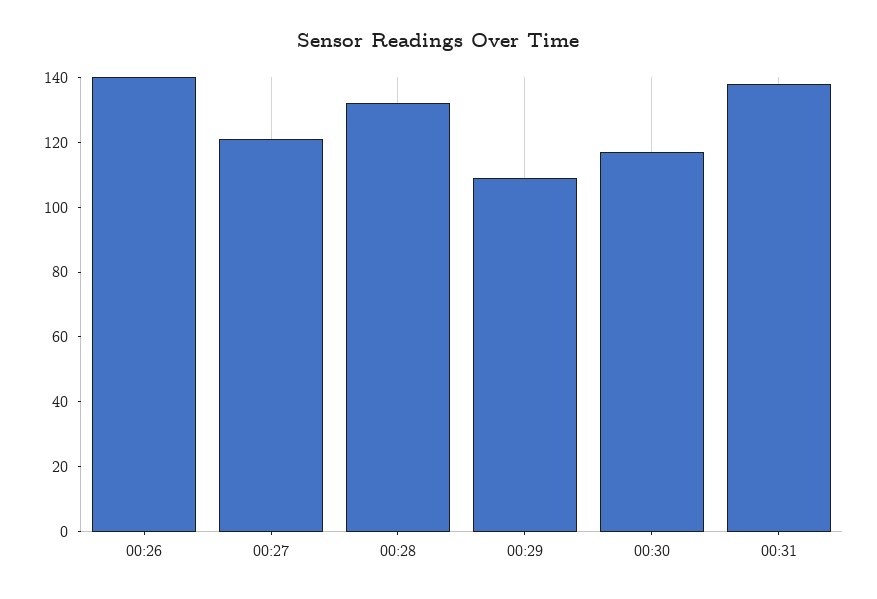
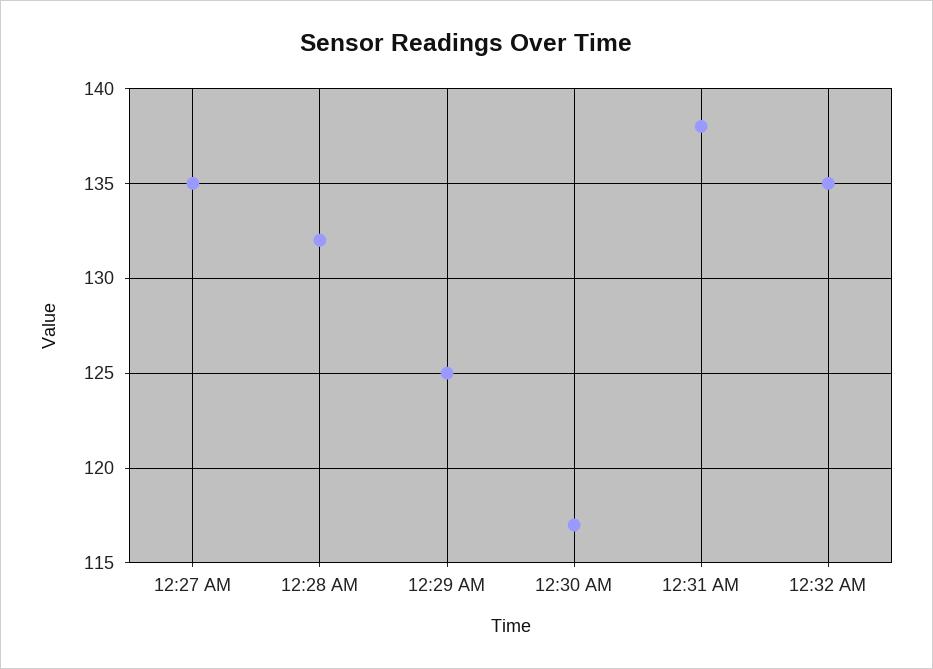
00:26: 140 -> none
00:27: 120 -> 135
00:29: 110 -> 125
12:32 AM: none -> 135

